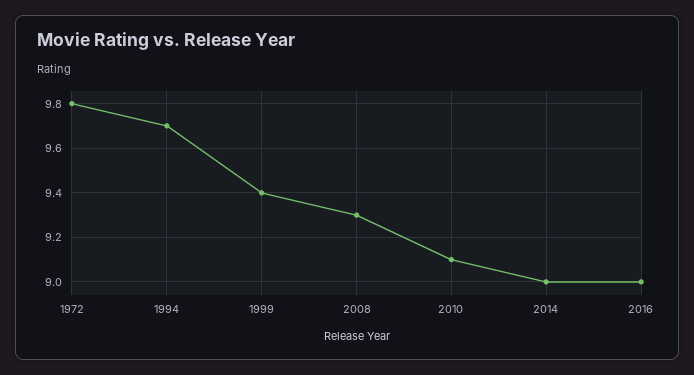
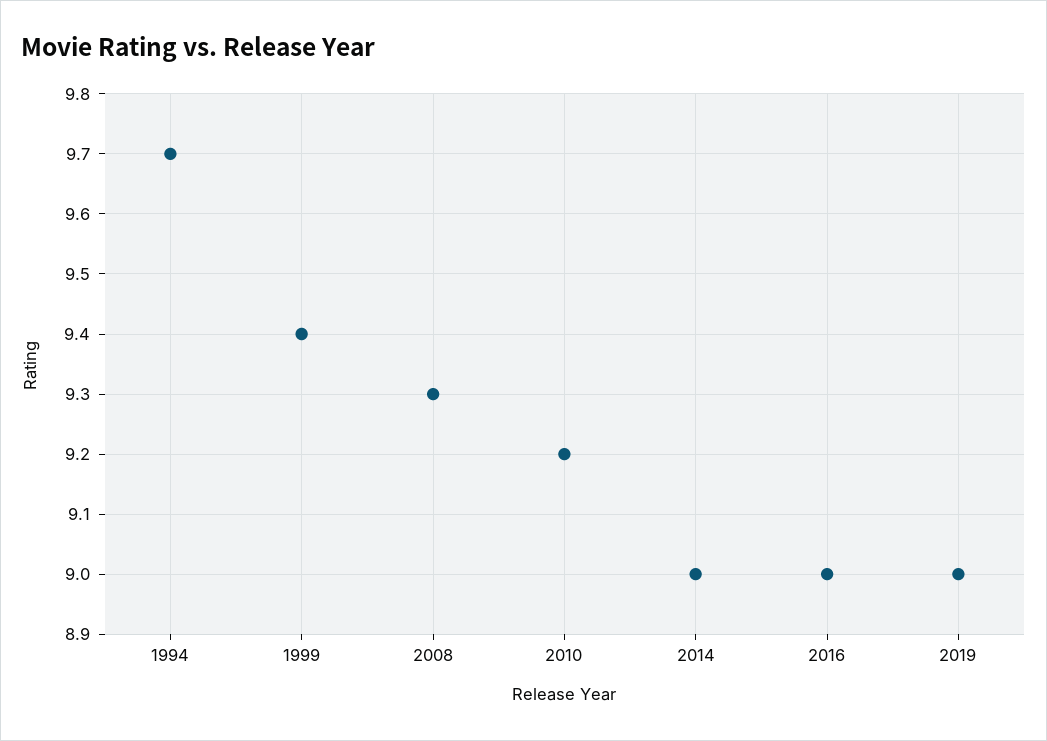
1972: 9.8 -> none
2010: 9.1 -> 9.2
2019: none -> 9

